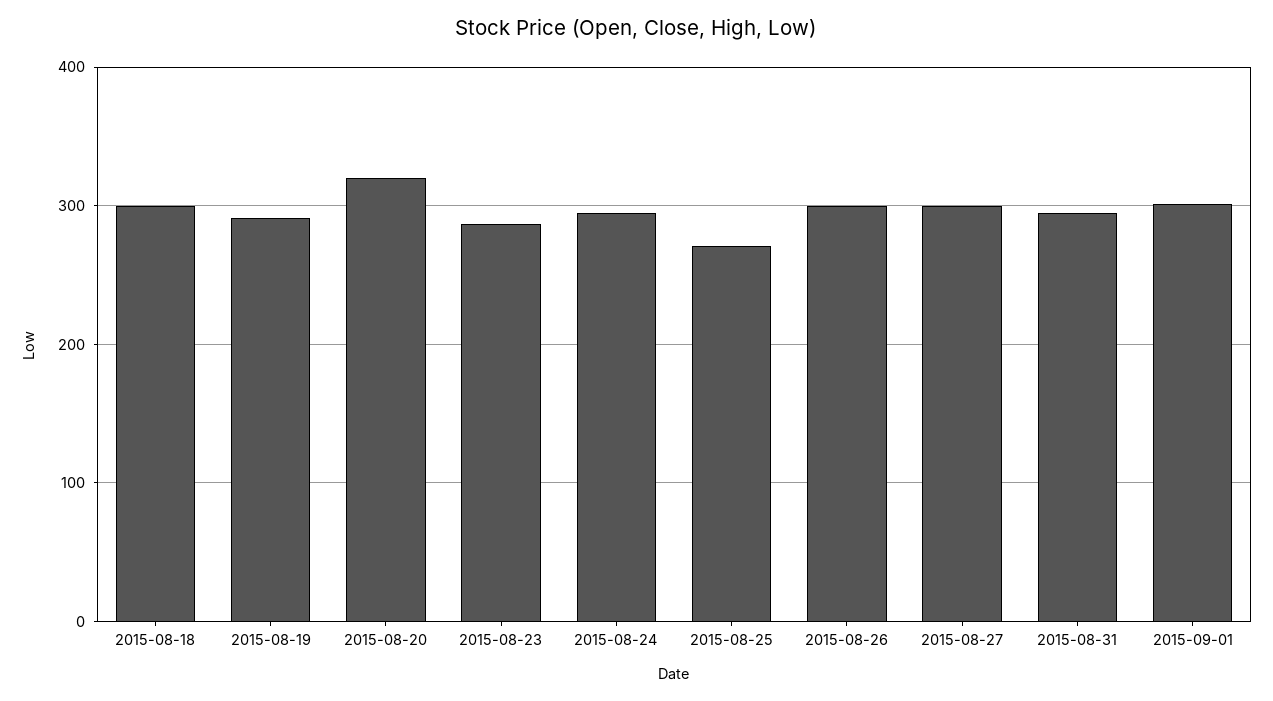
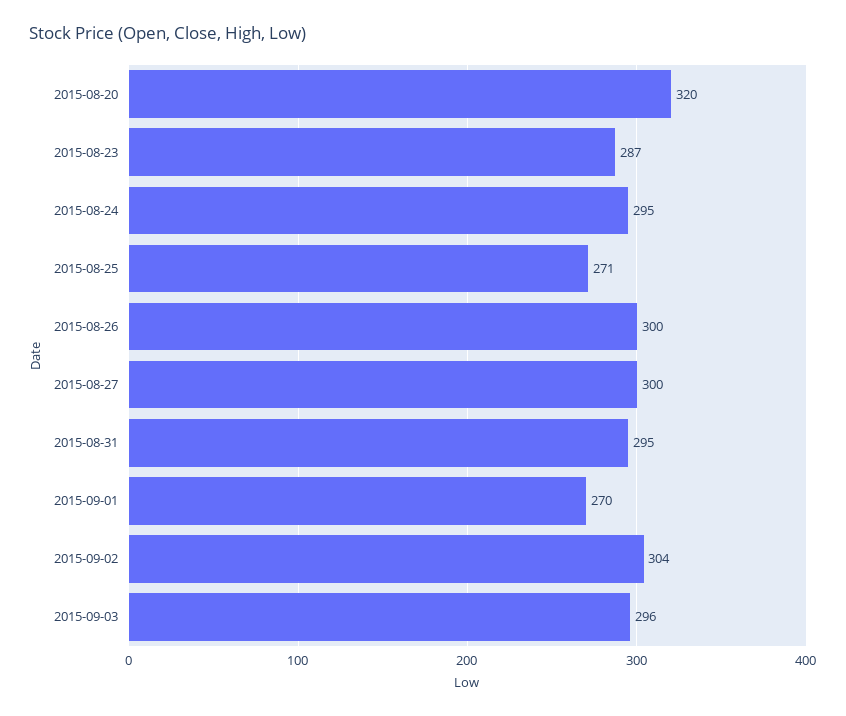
2015-08-18: 300 -> none
2015-08-19: 290 -> none
2015-09-01: 300 -> 270
2015-09-02: none -> 304
2015-09-03: none -> 296

